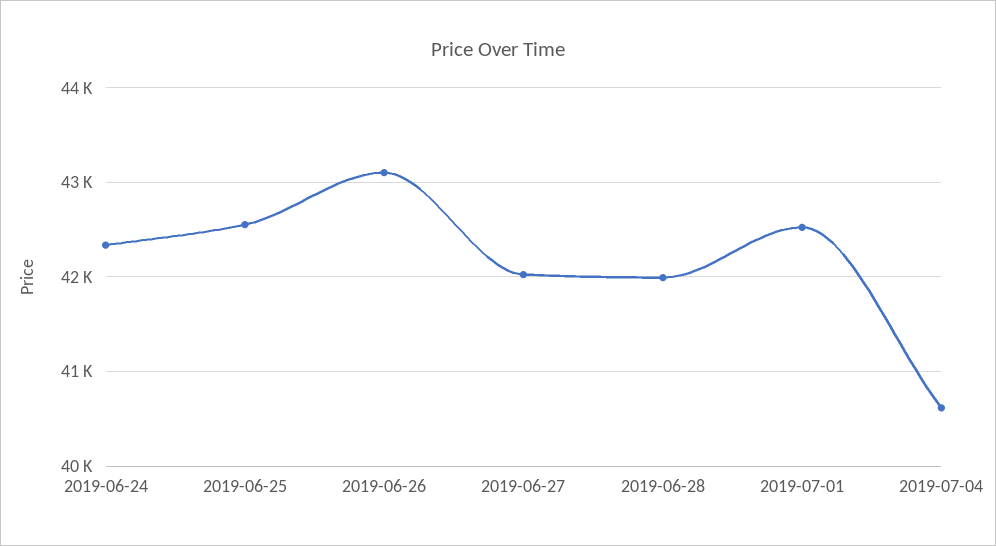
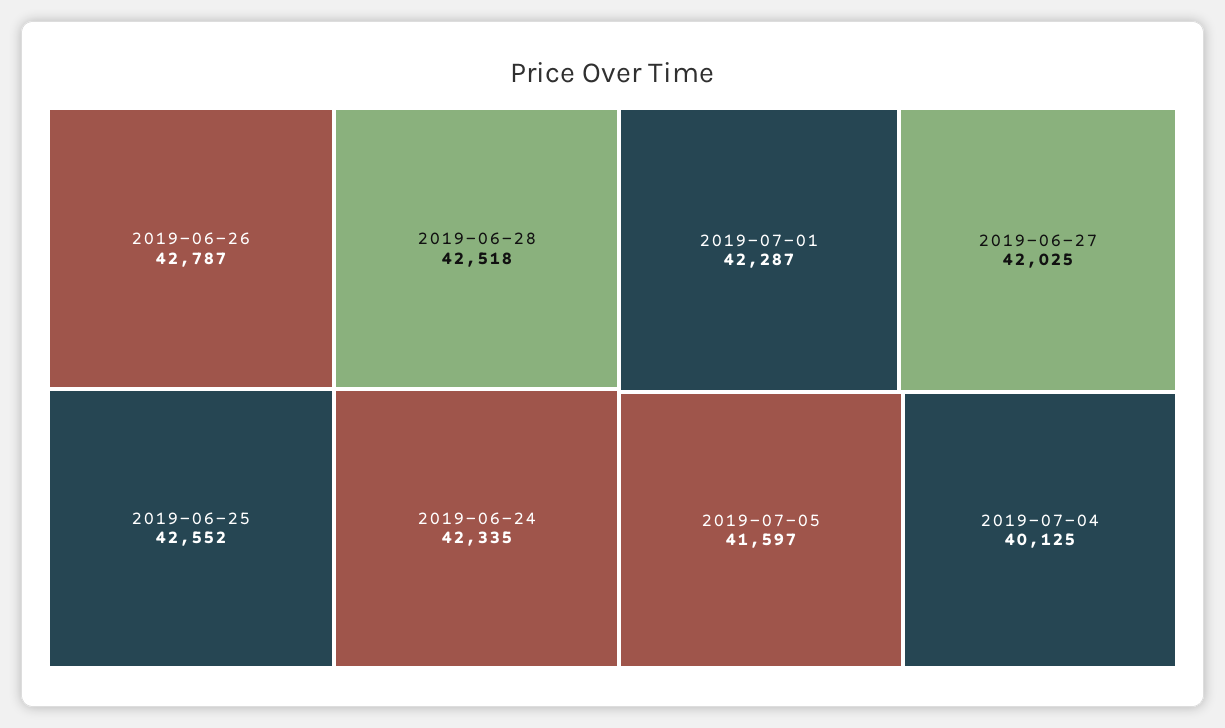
2019-06-26: 43100 -> 42787
2019-06-28: 42000 -> 42518
2019-07-01: 42500 -> 42287
2019-07-04: 40600 -> 40125
2019-07-05: none -> 41597

